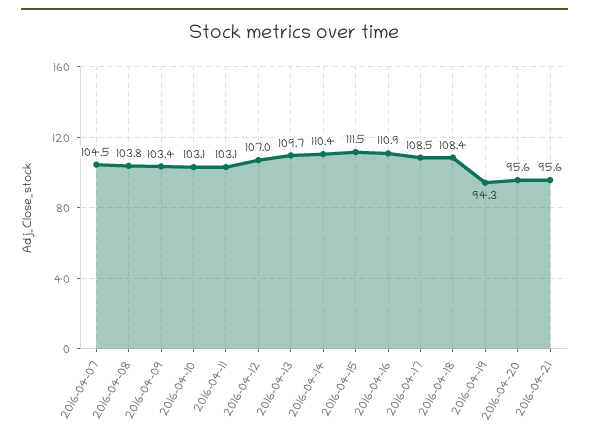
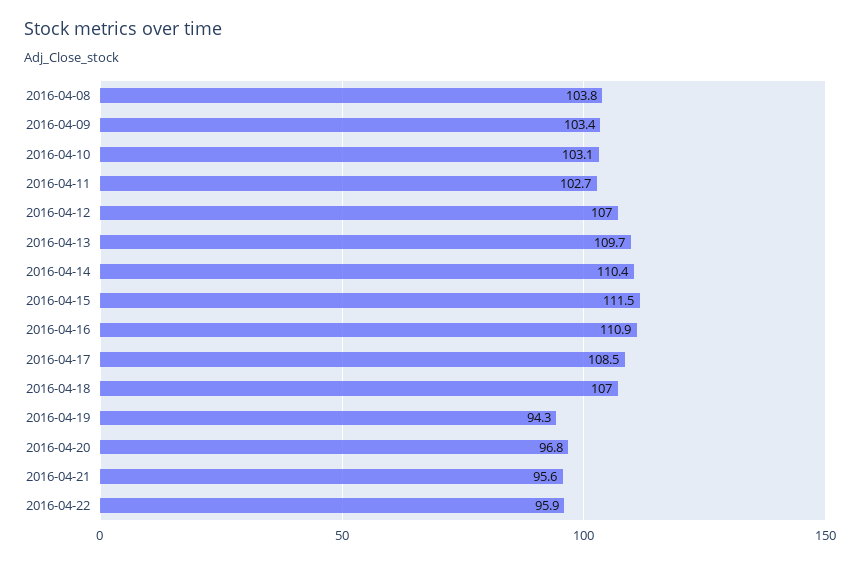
2016-04-07: 104.5 -> none
2016-04-11: 103.1 -> 102.7
2016-04-18: 108.4 -> 107
2016-04-20: 95.6 -> 96.8
2016-04-22: none -> 95.9

